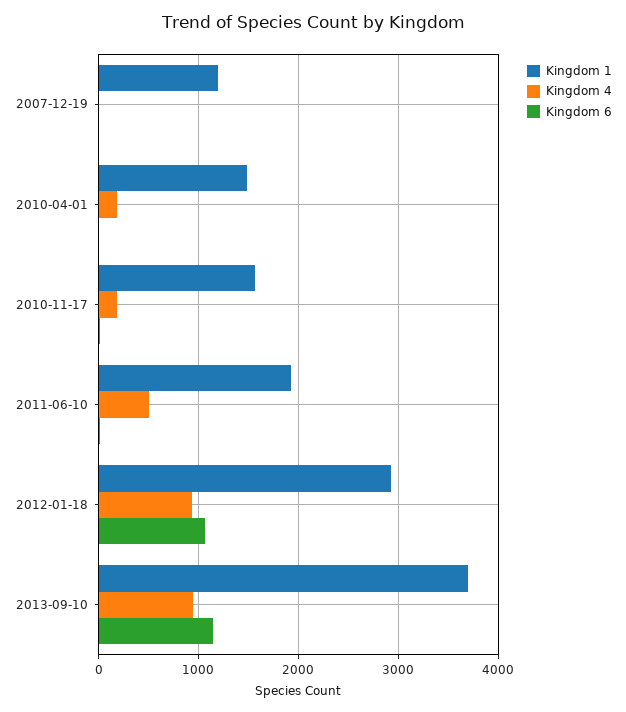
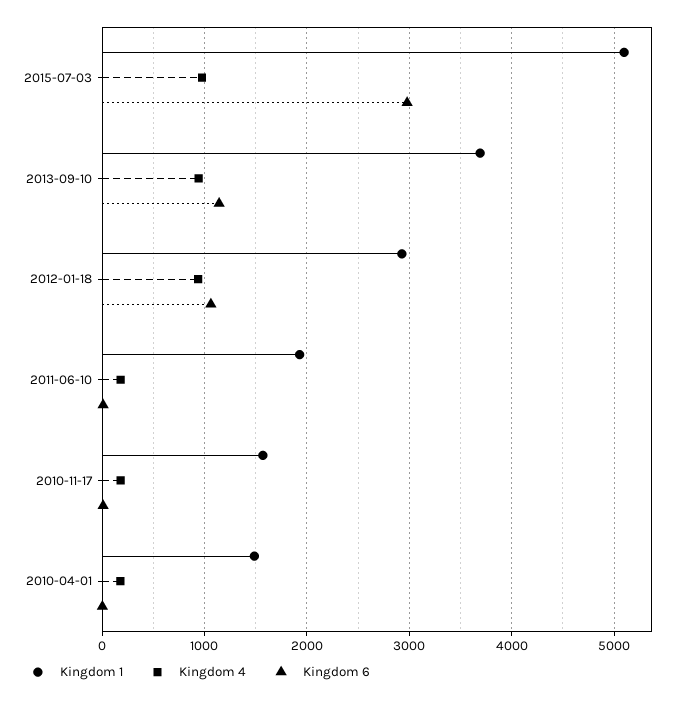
Kingdom 1, 2007-12-19: 1200 -> none
Kingdom 4, 2007-12-19: 0 -> none
Kingdom 6, 2007-12-19: 0 -> none
Kingdom 4, 2011-06-10: 500 -> 200
Kingdom 1, 2015-07-03: none -> 5100
Kingdom 4, 2015-07-03: none -> 1000
Kingdom 6, 2015-07-03: none -> 3000

